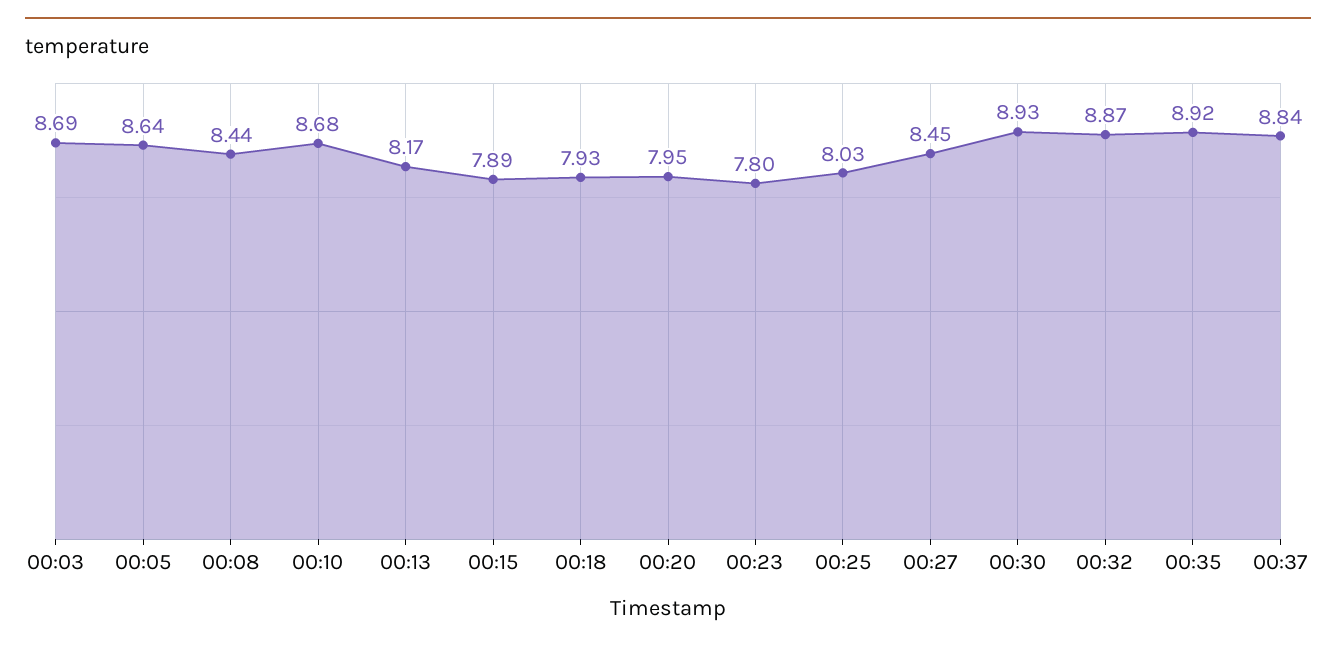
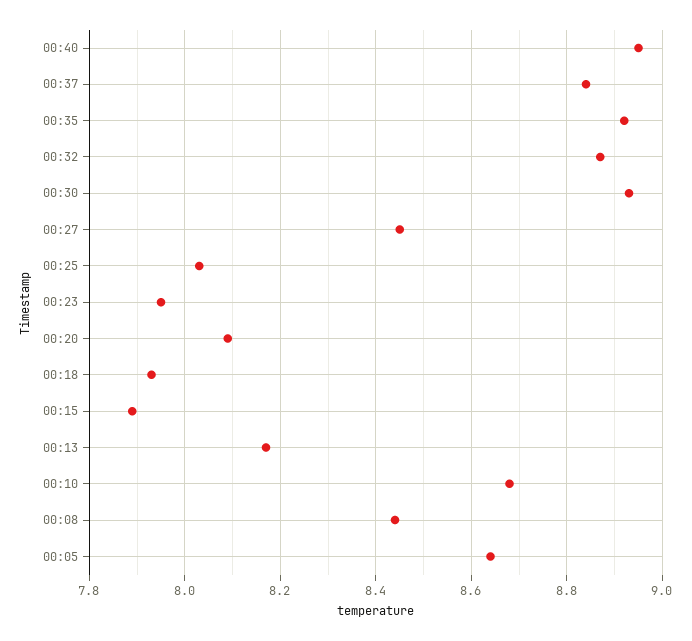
00:03: 8.69 -> none
00:20: 7.95 -> 8.1
00:23: 7.8 -> 7.95
00:40: none -> 8.95

